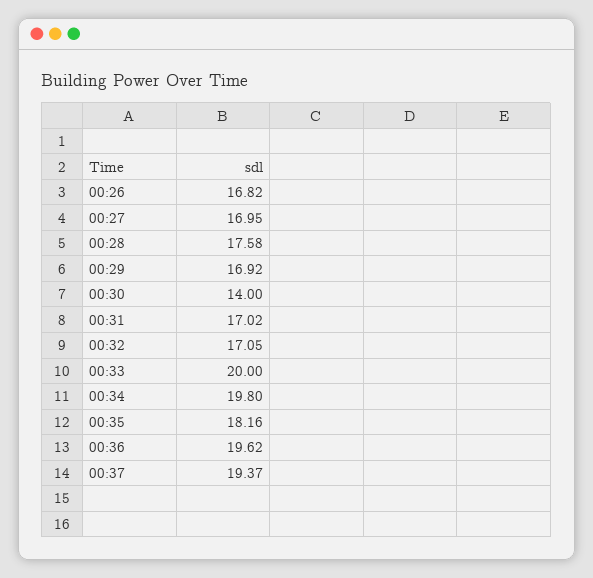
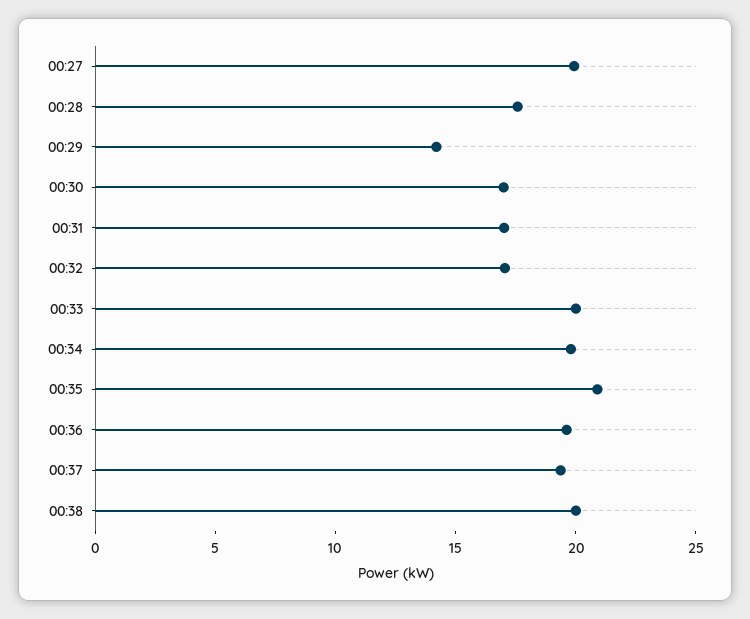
00:26: 16.82 -> none
00:27: 16.95 -> 20
00:29: 16.92 -> 14
00:30: 14 -> 17
00:35: 18.16 -> 21
00:38: none -> 20

